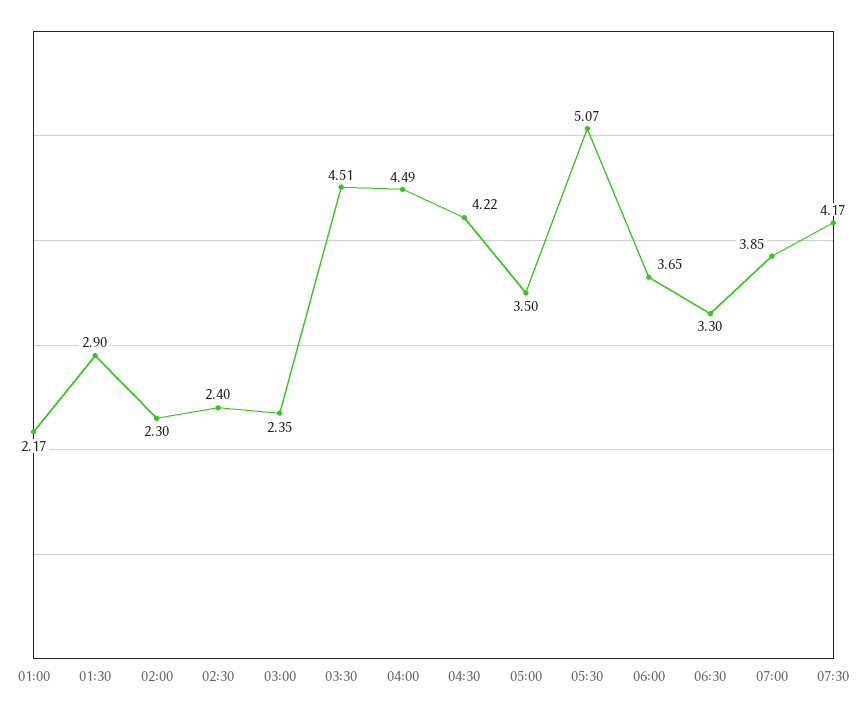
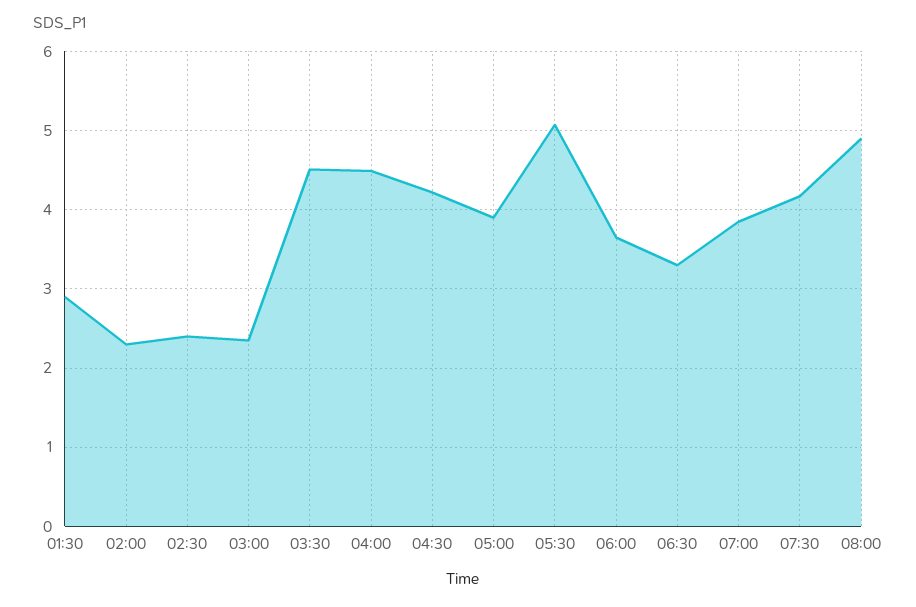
01:00: 2.17 -> none
05:00: 3.5 -> 3.9
08:00: none -> 4.9

